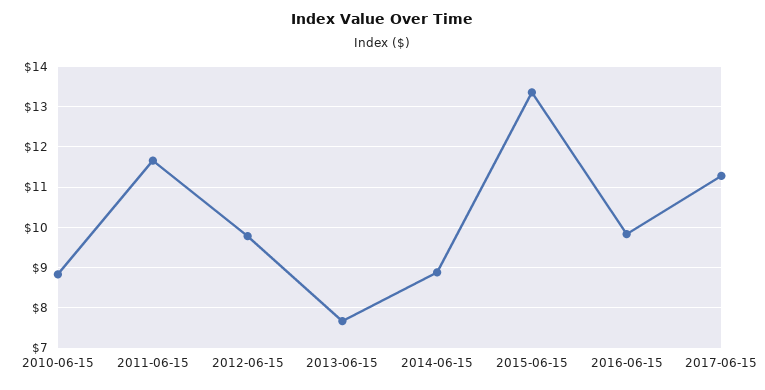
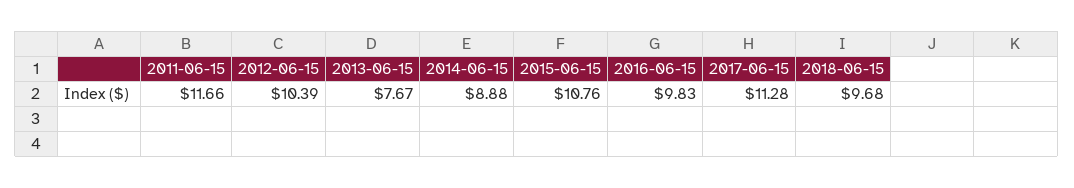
2010-06-15: 8.8 -> none
2012-06-15: 9.8 -> 10.39
2015-06-15: 13.4 -> 10.76
2018-06-15: none -> 9.68

